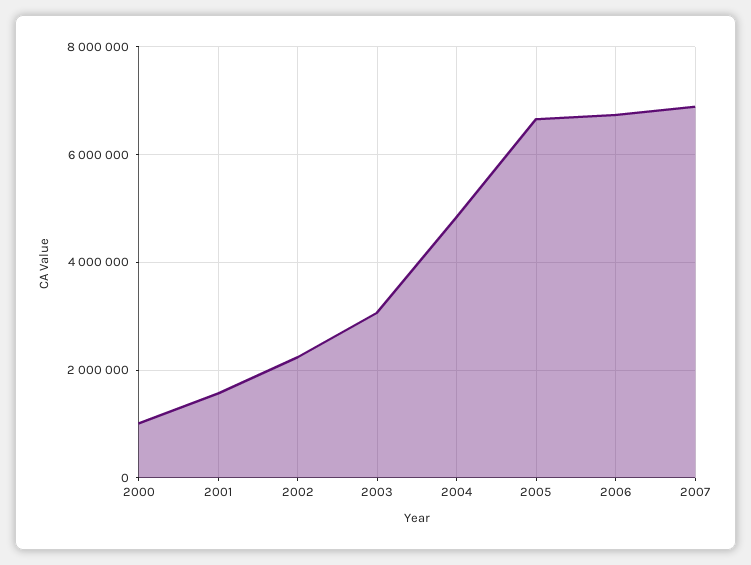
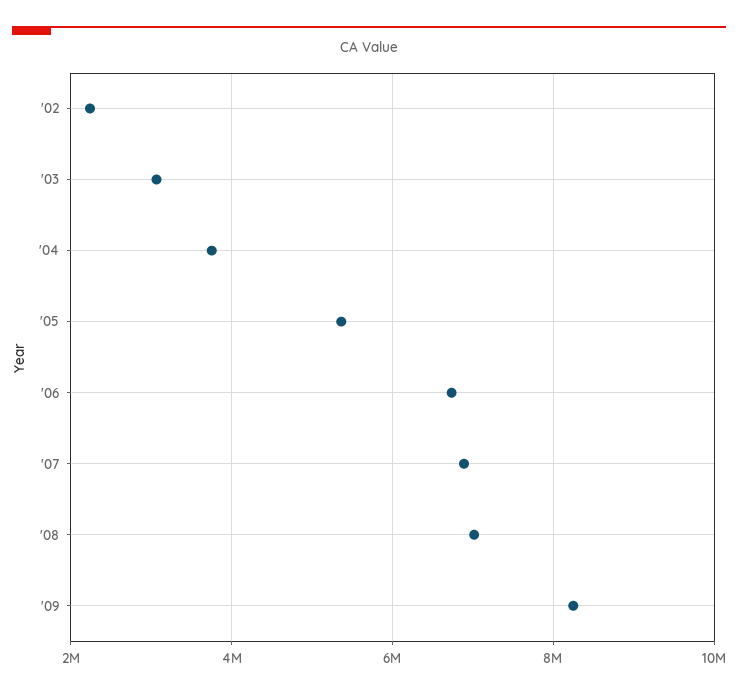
2000: 1000000 -> none
2001: 1600000 -> none
2004: 4800000 -> 3800000
2005: 6600000 -> 5400000
'08: none -> 7000000
'09: none -> 8200000

